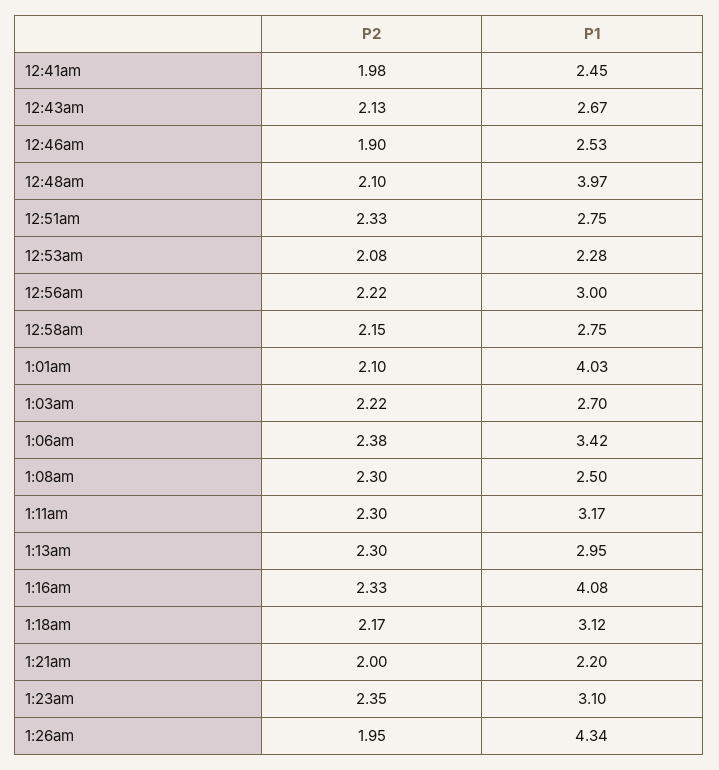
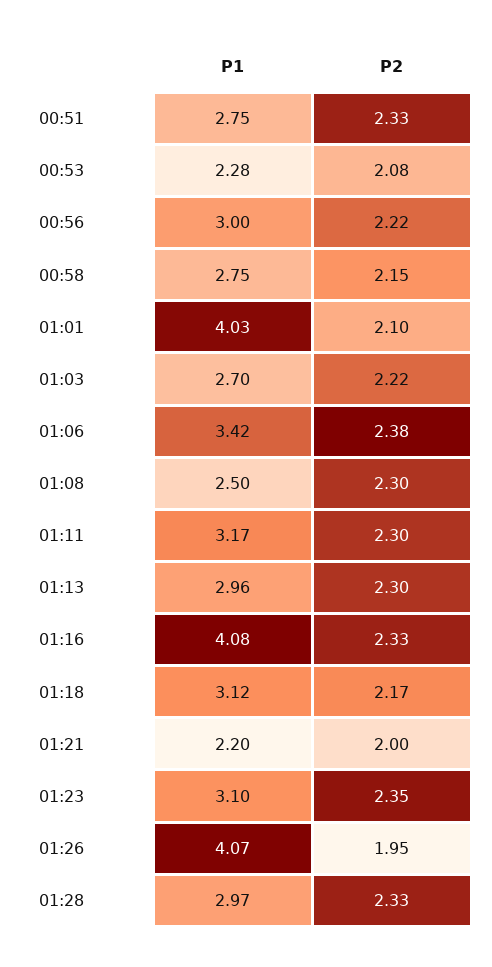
P2, 12:41am: 1.98 -> none
P1, 12:41am: 2.45 -> none
P2, 12:43am: 2.13 -> none
P1, 12:43am: 2.67 -> none
P2, 12:46am: 1.9 -> none
P1, 12:46am: 2.53 -> none
P2, 12:48am: 2.1 -> none
P1, 12:48am: 3.97 -> none
P1, 1:13am: 2.95 -> 2.96
P1, 1:26am: 4.34 -> 4.07
P1, 01:28: none -> 2.97
P2, 01:28: none -> 2.33

